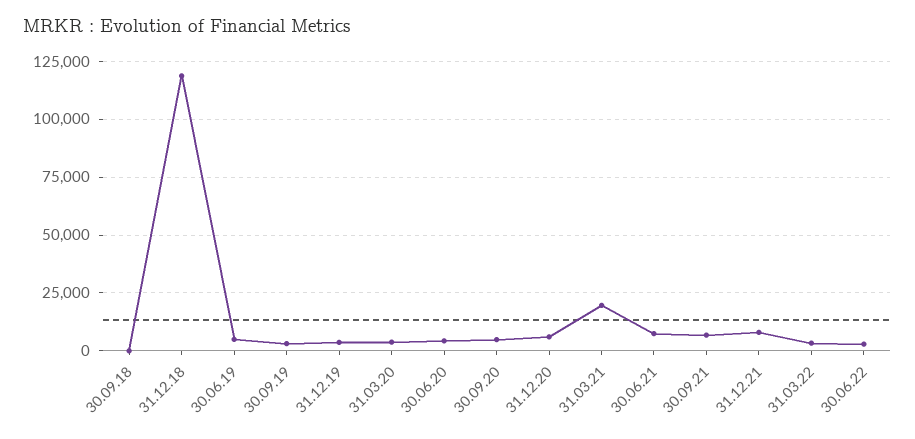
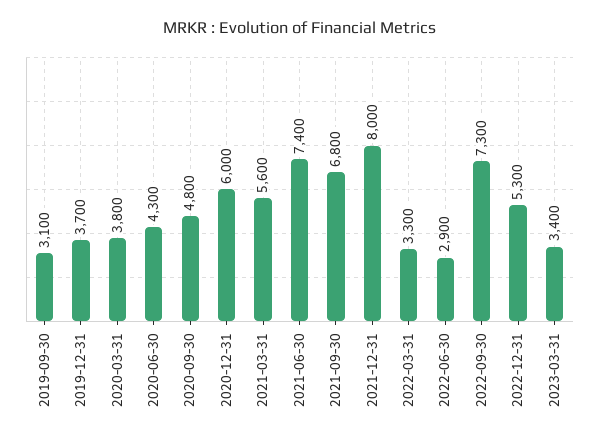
30.09.18: 0 -> none
31.12.18: 120000 -> none
30.06.19: 5000 -> none
31.03.21: 20000 -> 5600
2022-09-30: none -> 7300
2022-12-31: none -> 5300
2023-03-31: none -> 3400

